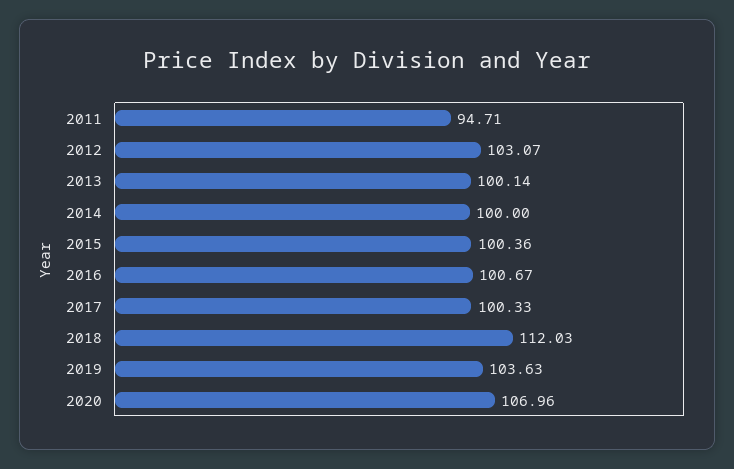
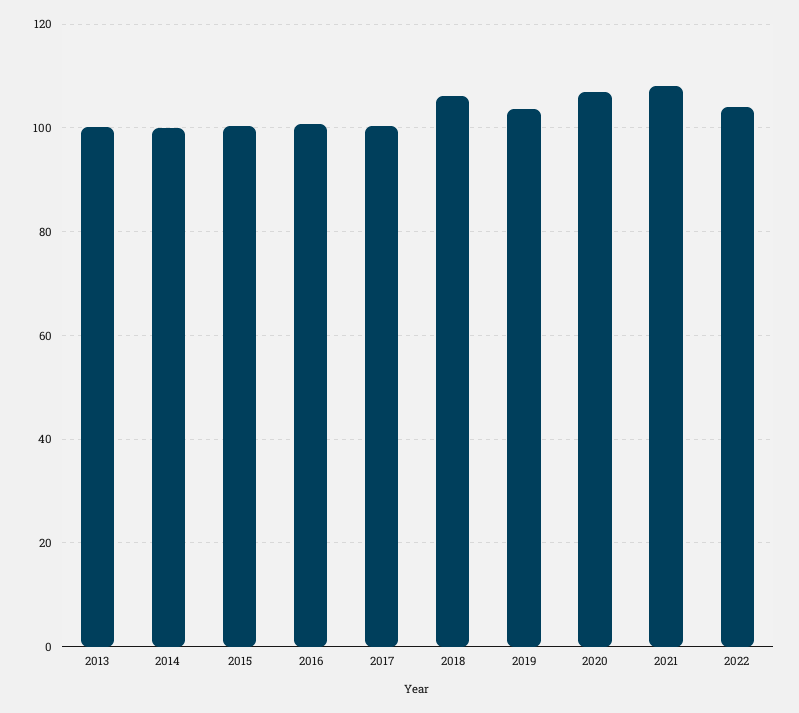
2011: 94.71 -> none
2012: 103.07 -> none
2018: 112.03 -> 106
2021: none -> 108
2022: none -> 104

